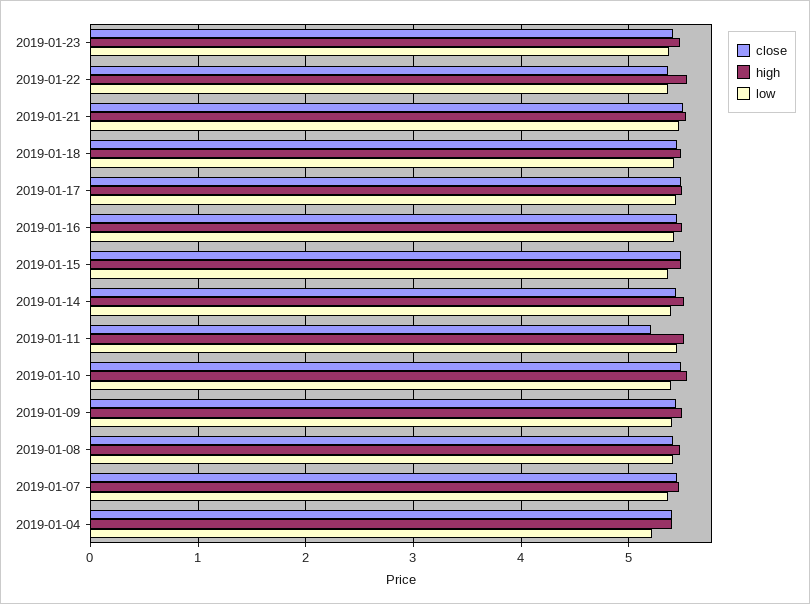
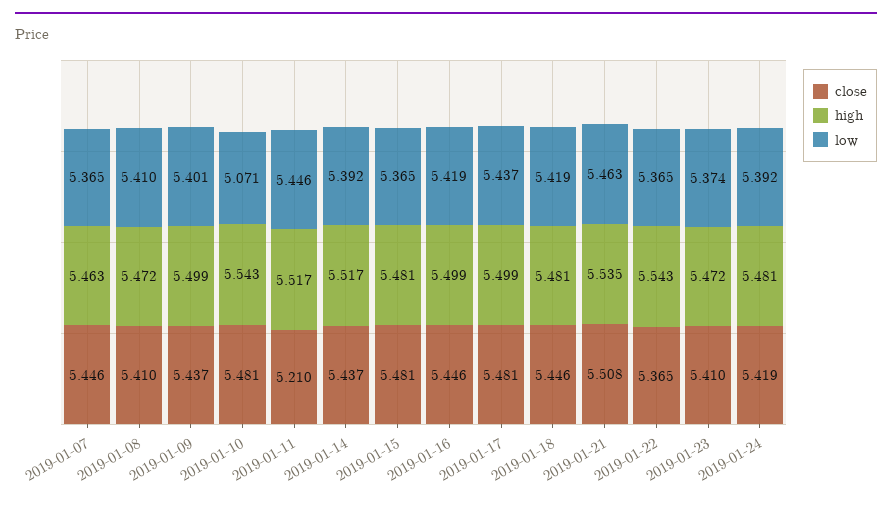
low, 2019-01-10: 5.4 -> 5.071
close, 2019-01-04: 5.4 -> none
high, 2019-01-04: 5.4 -> none
low, 2019-01-04: 5.2 -> none
close, 2019-01-24: none -> 5.419
high, 2019-01-24: none -> 5.481
low, 2019-01-24: none -> 5.392

